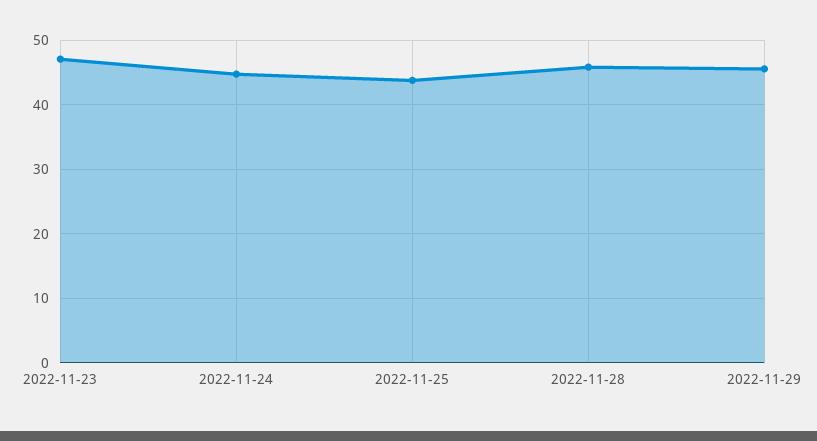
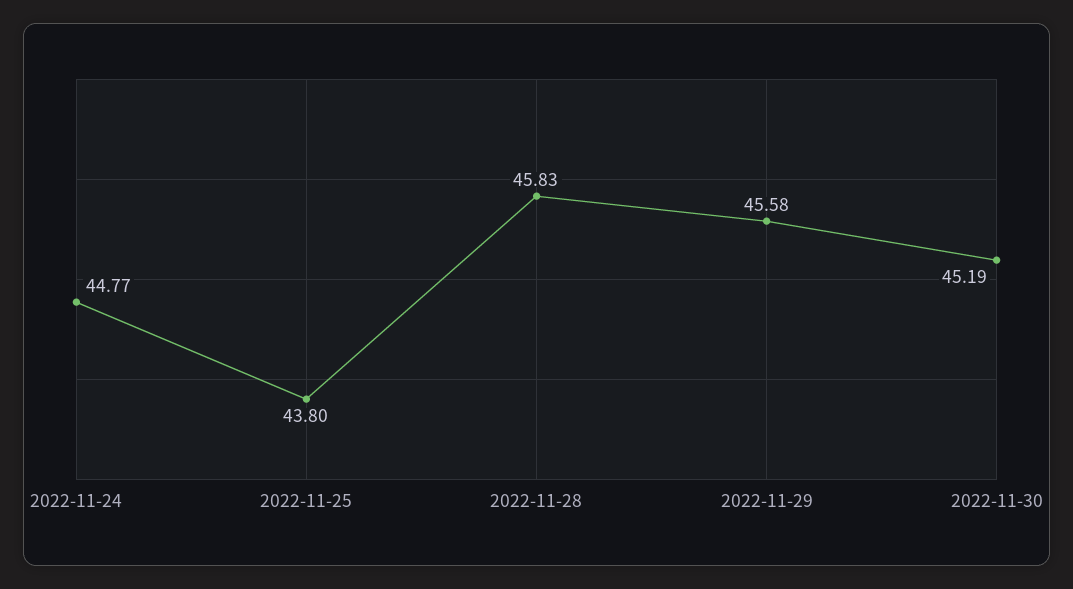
2022-11-23: 47 -> none
2022-11-30: none -> 45.19

